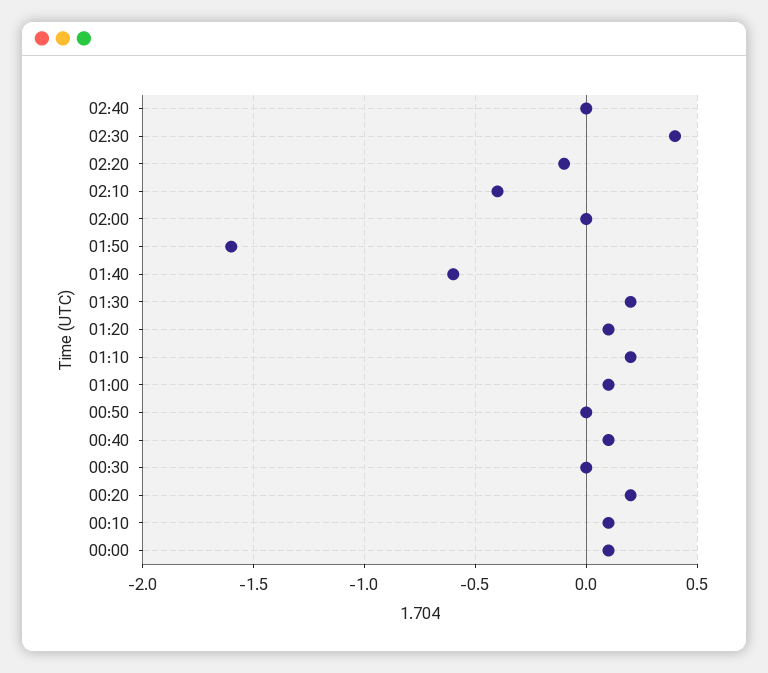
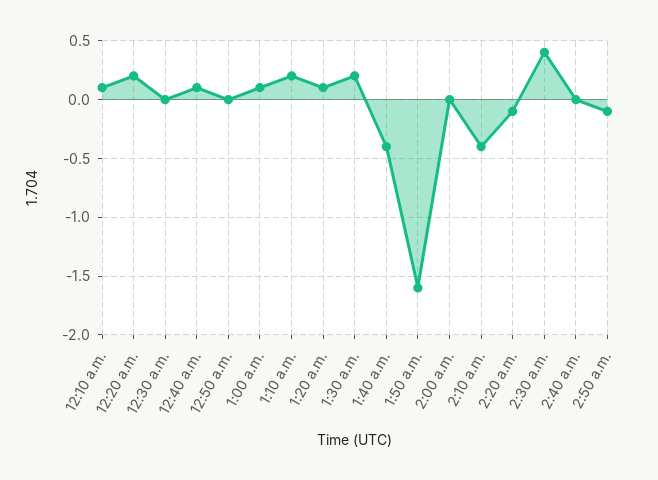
01:40: -0.6 -> -0.4
00:00: 0.1 -> none
2:50 a.m.: none -> -0.1

